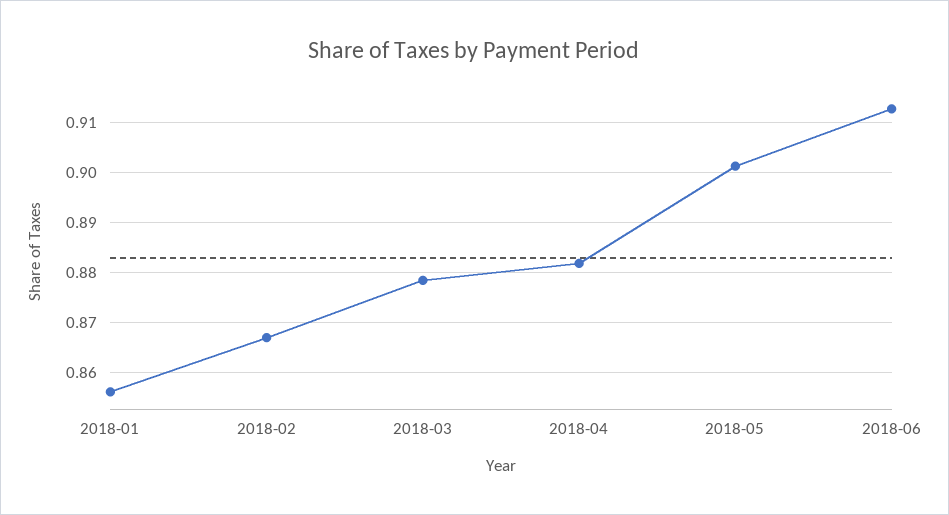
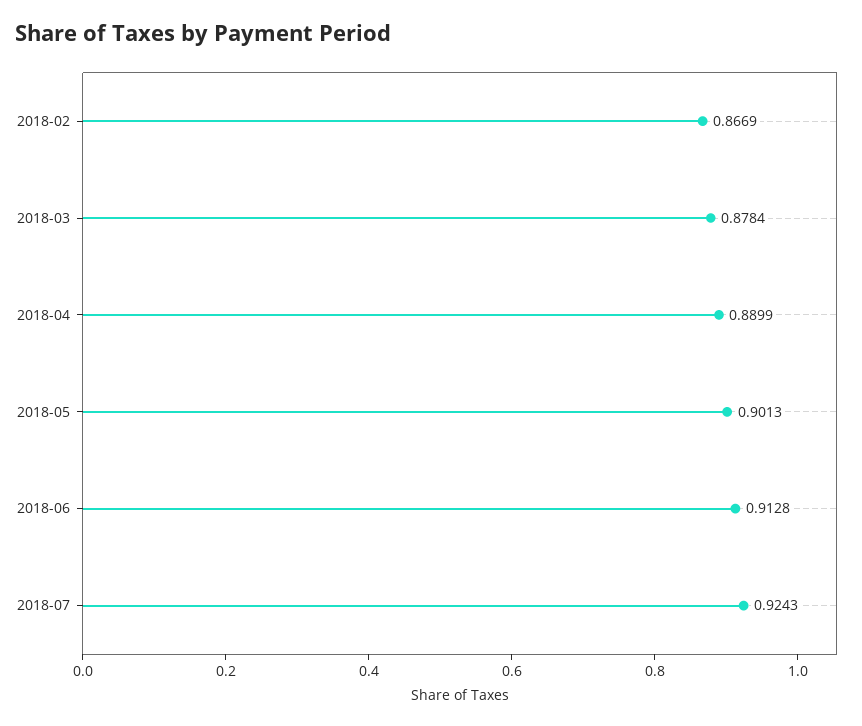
2018-01: 0.856 -> none
2018-04: 0.882 -> 0.8899
2018-07: none -> 0.9243

